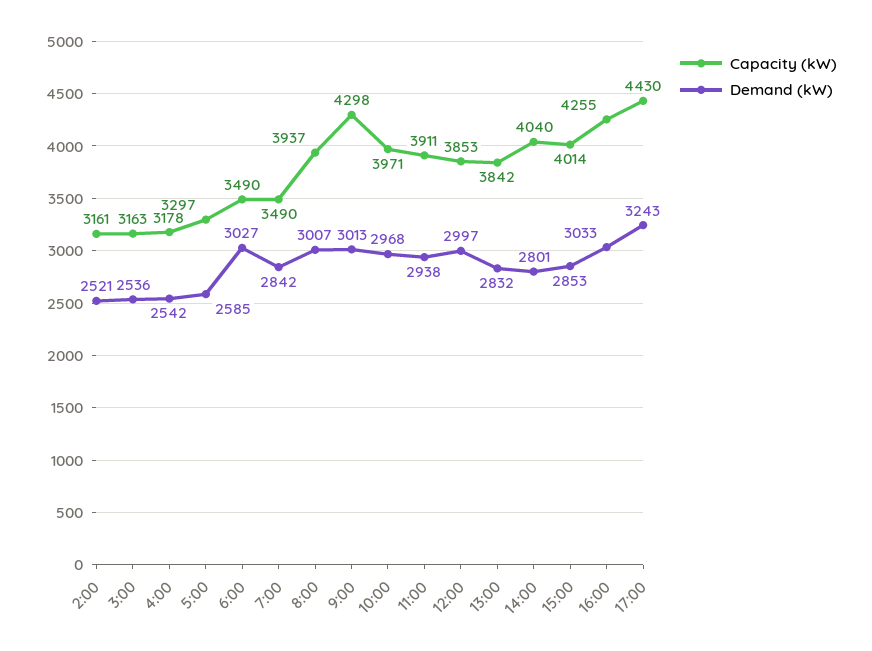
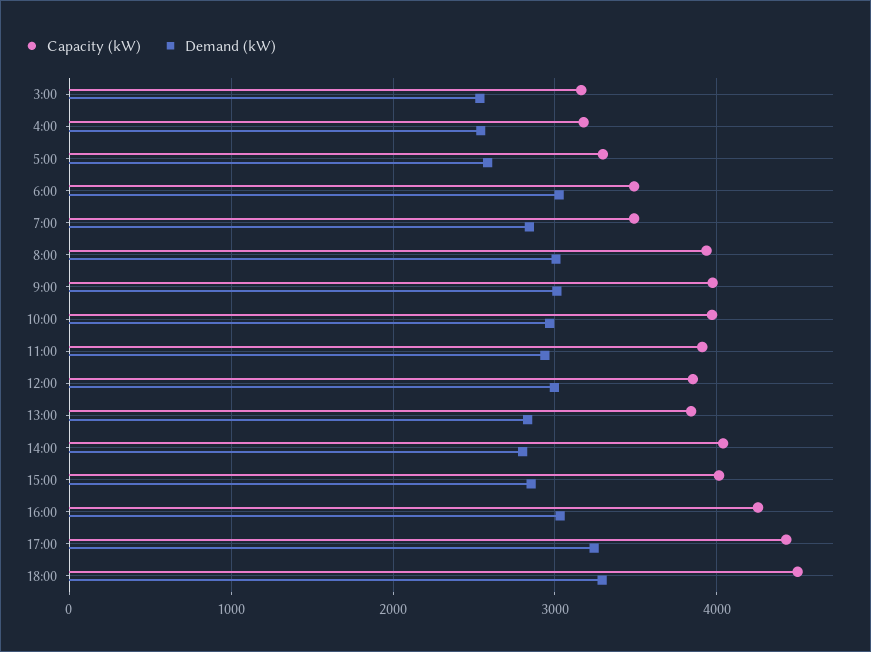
Capacity (kW), 2:00: 3161 -> none
Demand (kW), 2:00: 2521 -> none
Capacity (kW), 9:00: 4298 -> 4000
Capacity (kW), 18:00: none -> 4500
Demand (kW), 18:00: none -> 3300

